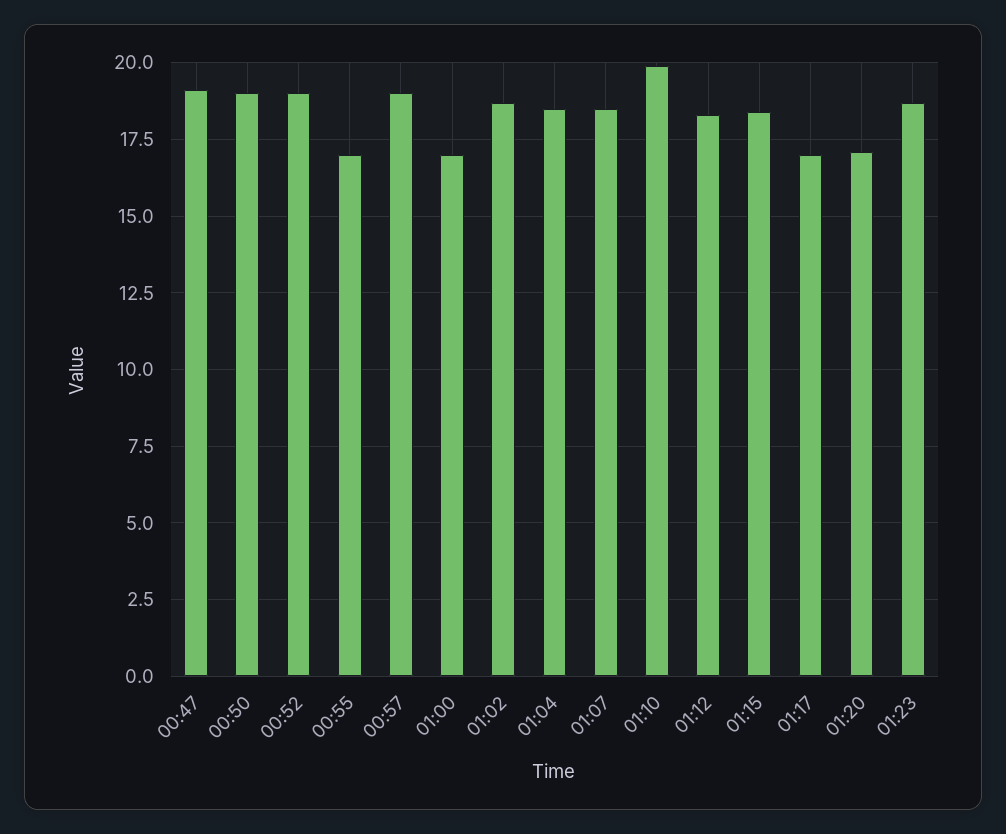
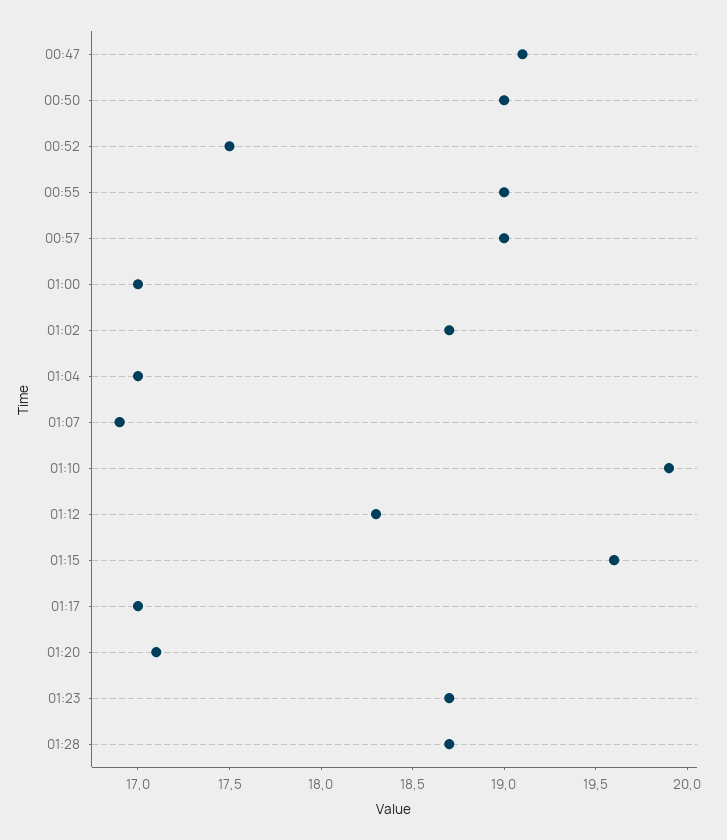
00:52: 19 -> 17.5
00:55: 17 -> 19
01:04: 18.5 -> 17
01:07: 18.5 -> 16.9
01:15: 18.5 -> 19.6
01:28: none -> 18.7

